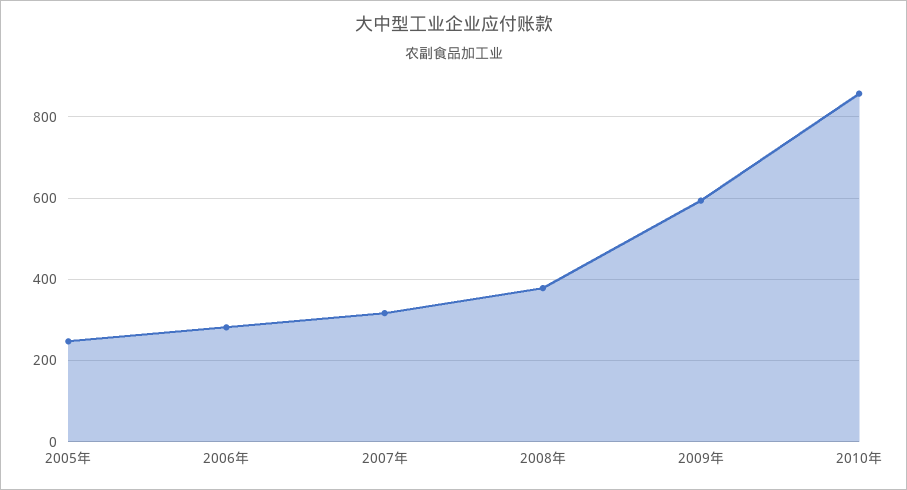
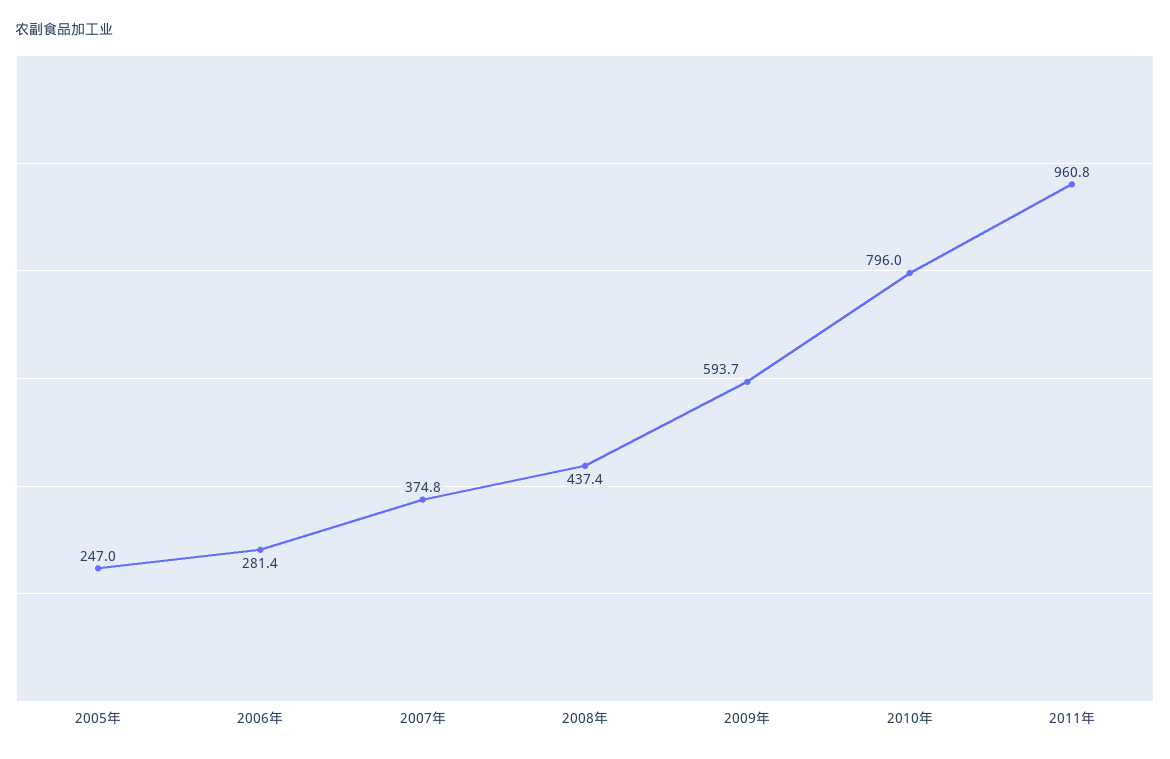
2007年: 320 -> 374.8
2008年: 380 -> 437.4
2010年: 860 -> 796
2011年: none -> 960.8

